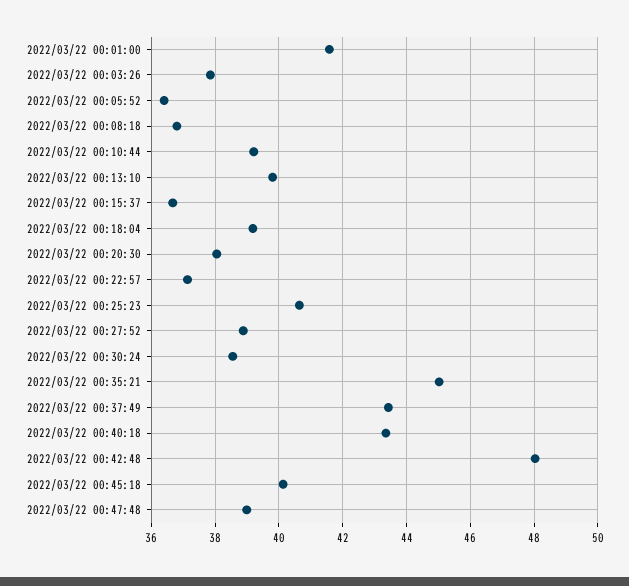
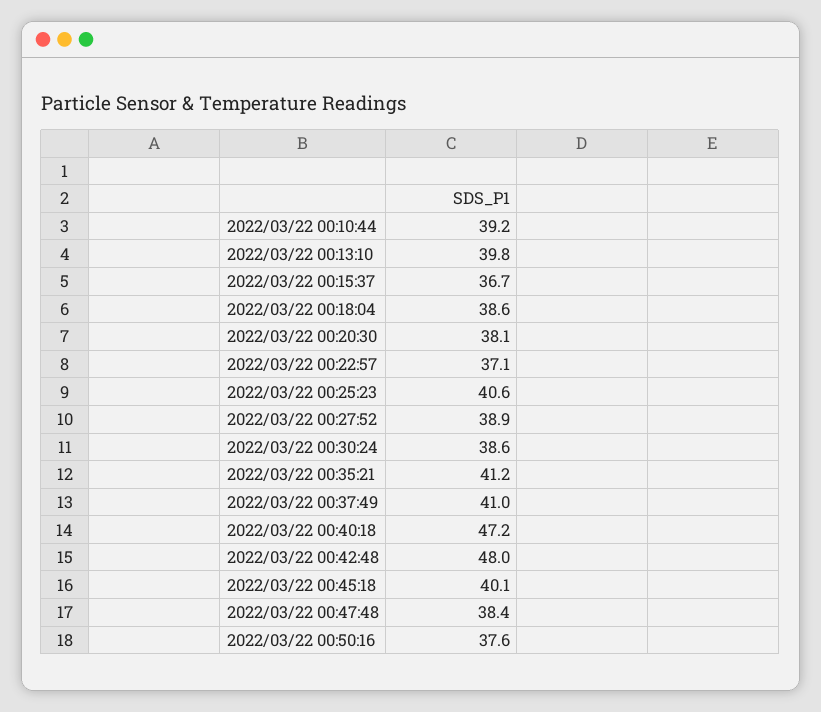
2022/03/22 00:01:00: 41.6 -> none
2022/03/22 00:03:26: 37.8 -> none
2022/03/22 00:05:52: 36.4 -> none
2022/03/22 00:08:18: 36.8 -> none
2022/03/22 00:18:04: 39.2 -> 38.6
2022/03/22 00:35:21: 45 -> 41.2
2022/03/22 00:37:49: 43.4 -> 41
2022/03/22 00:40:18: 43.4 -> 47.2
2022/03/22 00:47:48: 39 -> 38.4
2022/03/22 00:50:16: none -> 37.6

